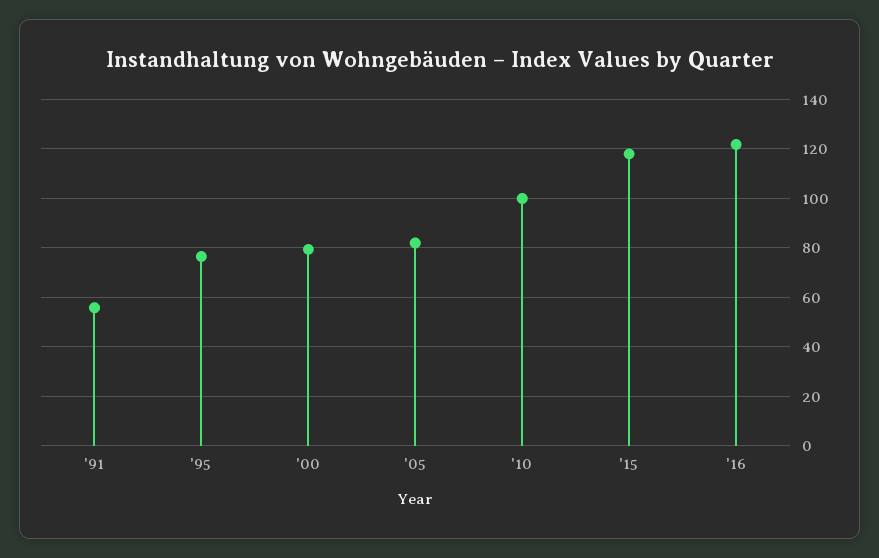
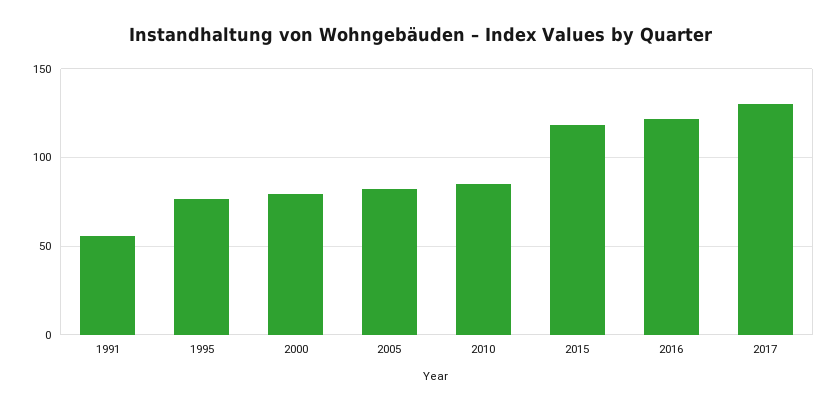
'10: 100 -> 85
2017: none -> 130

